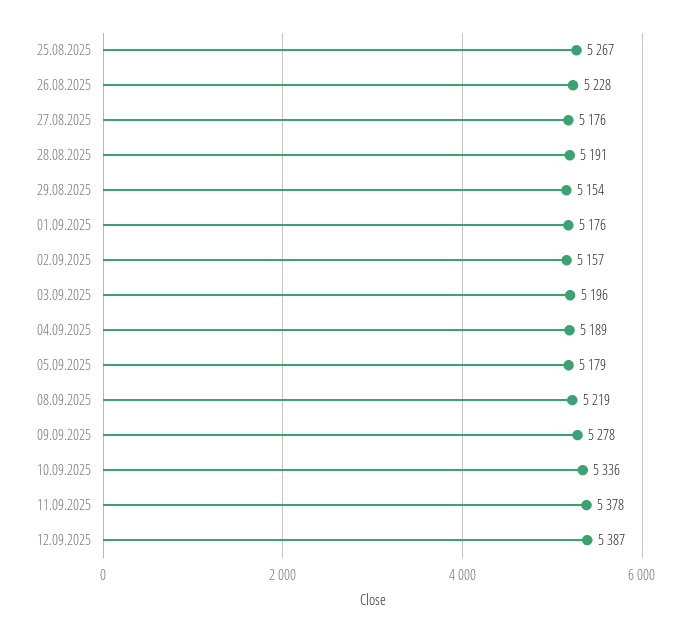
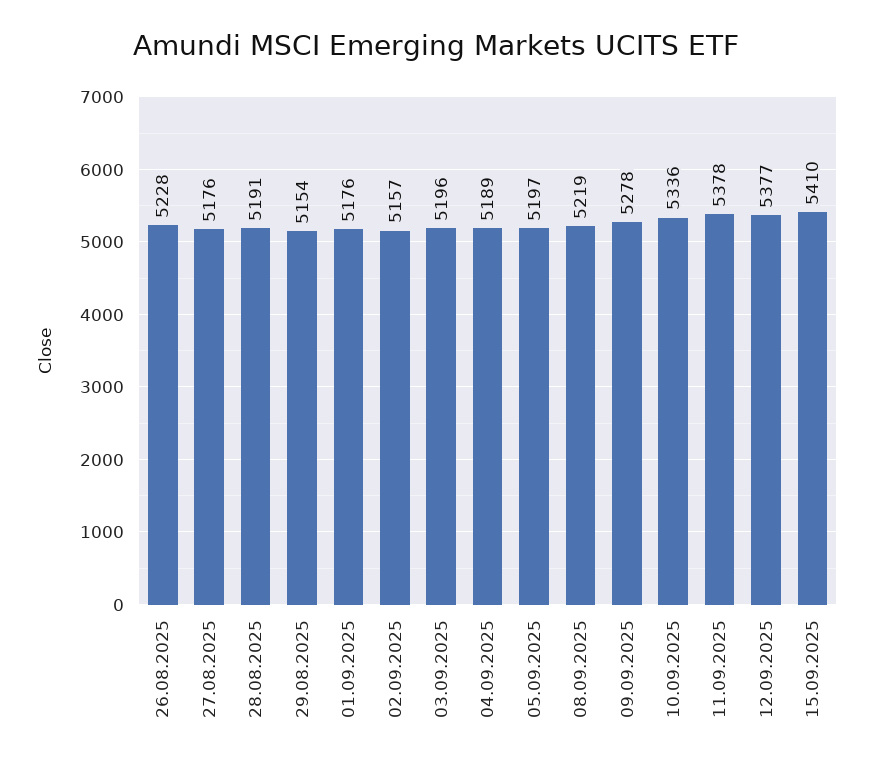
25.08.2025: 5267 -> none
05.09.2025: 5179 -> 5197
12.09.2025: 5387 -> 5377
15.09.2025: none -> 5410

